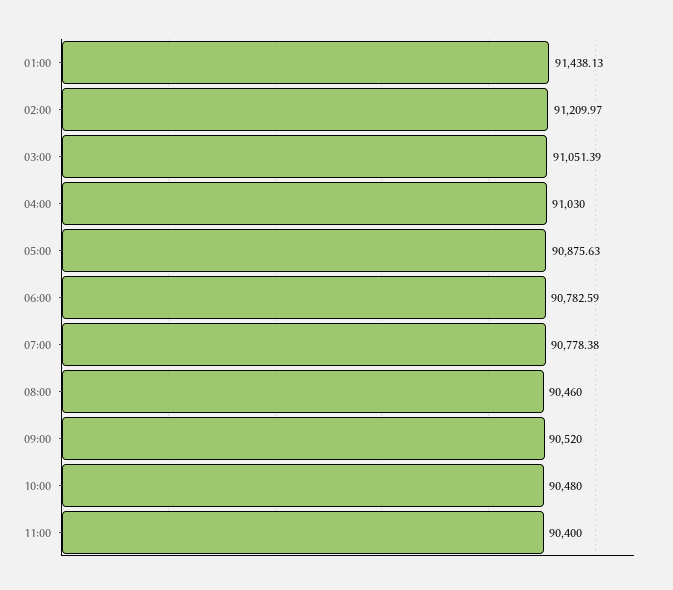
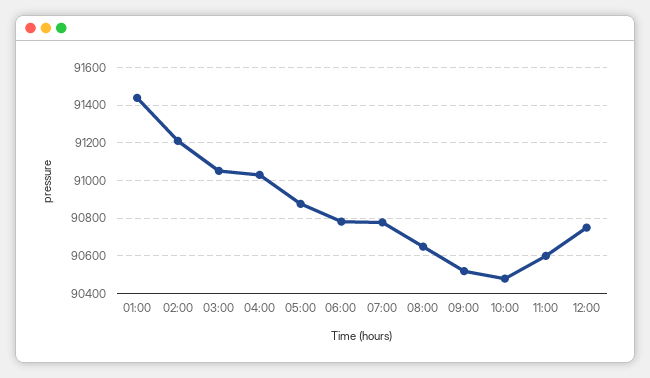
08:00: 90460 -> 90650
11:00: 90400 -> 90600
12:00: none -> 90750

